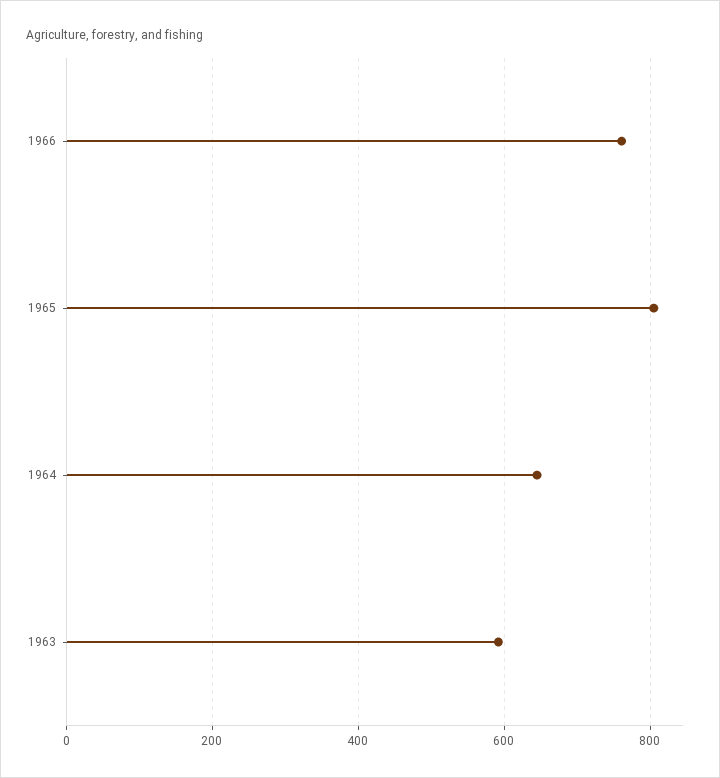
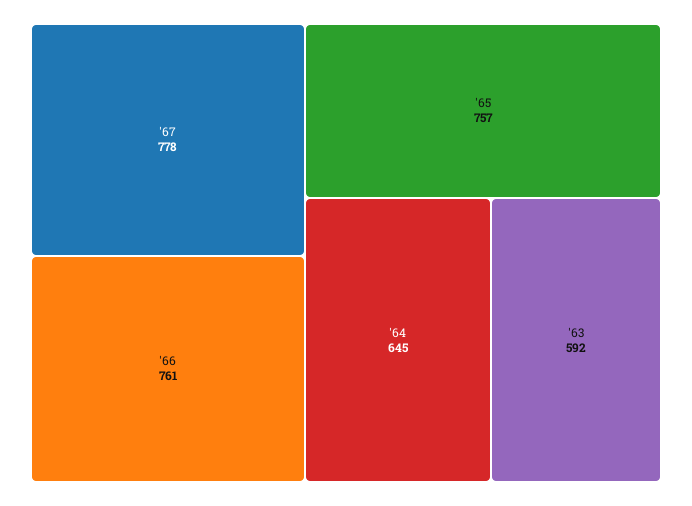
1965: 800 -> 757
'67: none -> 778

